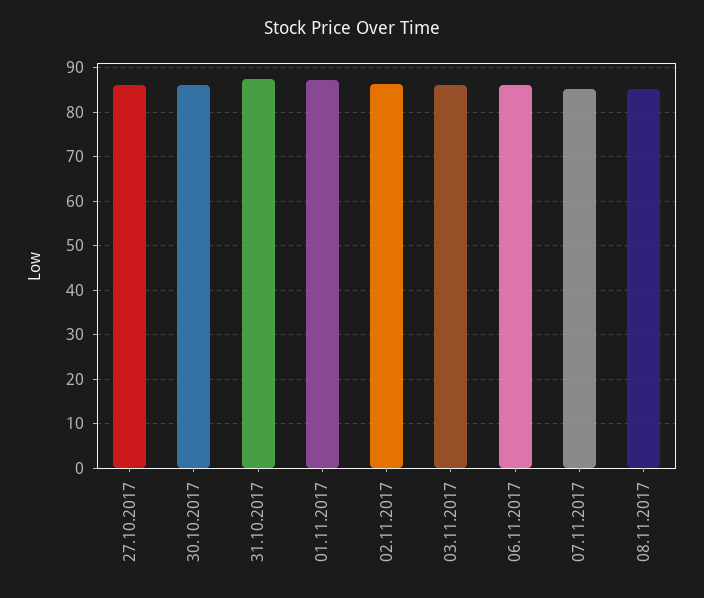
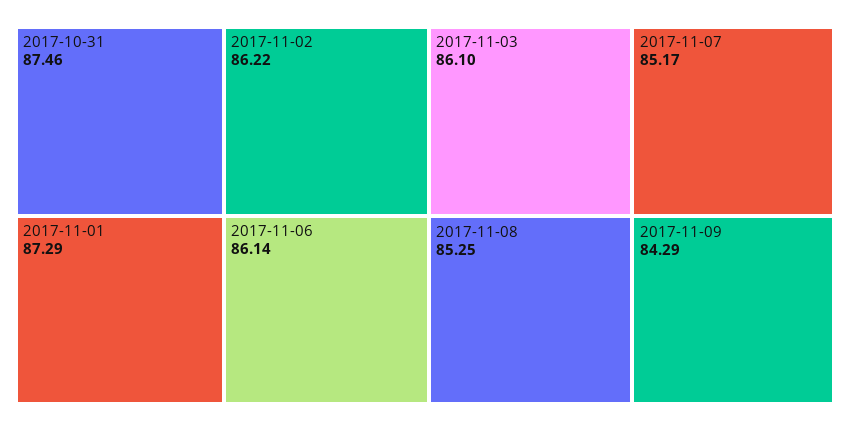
27.10.2017: 86 -> none
30.10.2017: 86 -> none
2017-11-09: none -> 84.29

